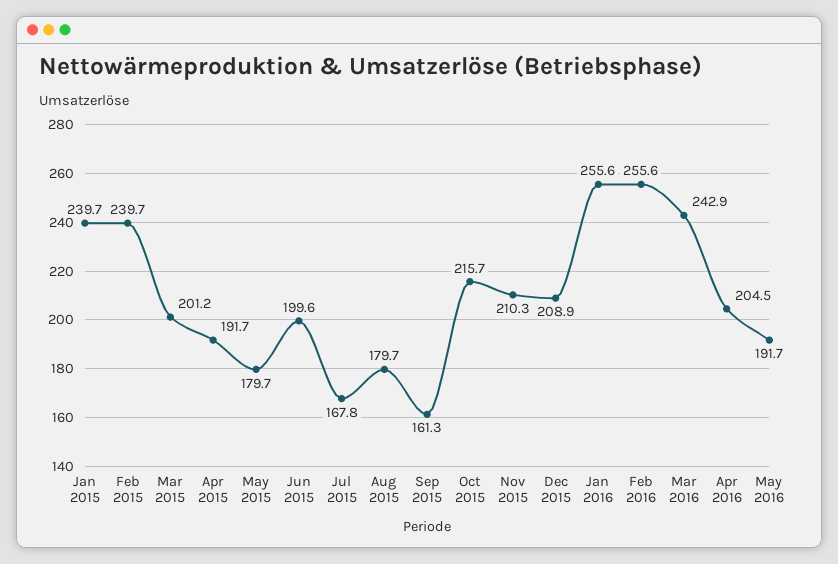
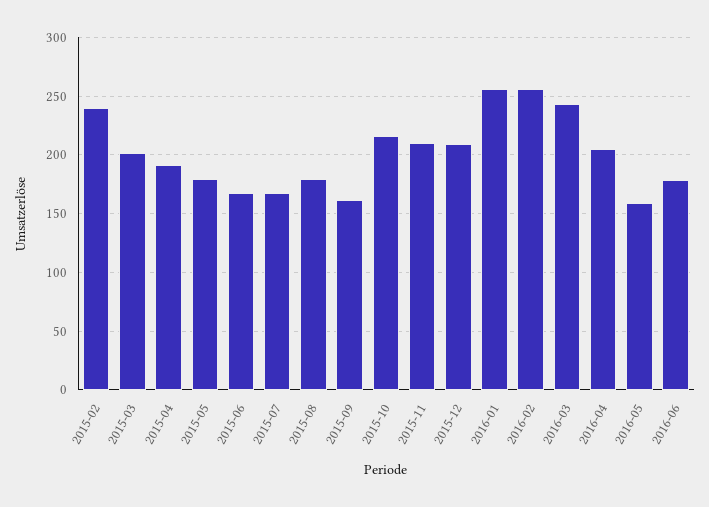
Jan 2015: 239.7 -> none
Jun 2015: 199.6 -> 170
May 2016: 191.7 -> 160
2016-06: none -> 180

